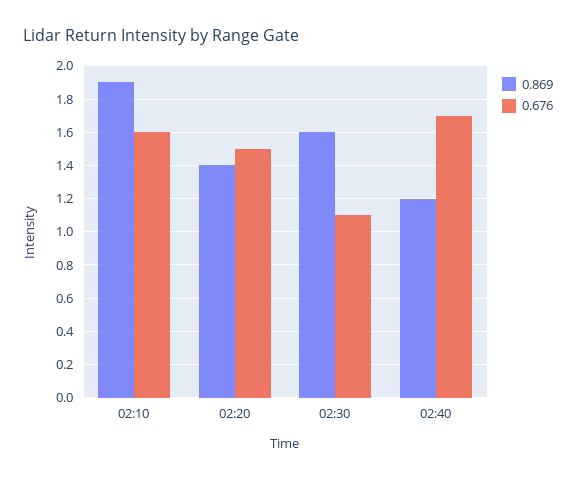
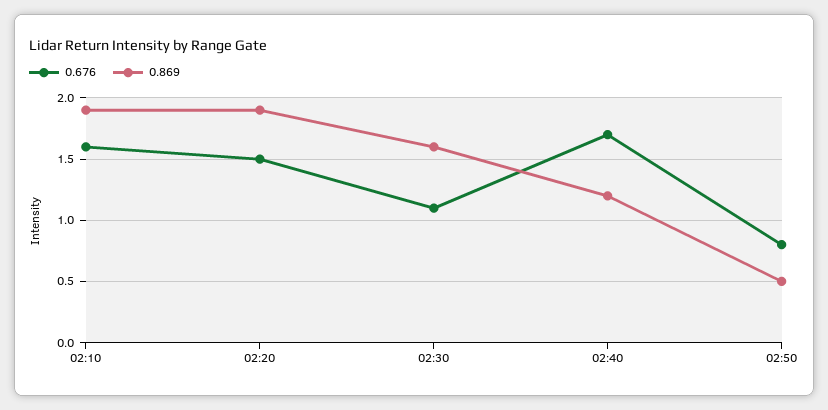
0.869, 02:20: 1.4 -> 1.9
0.676, 02:50: none -> 0.8
0.869, 02:50: none -> 0.5

